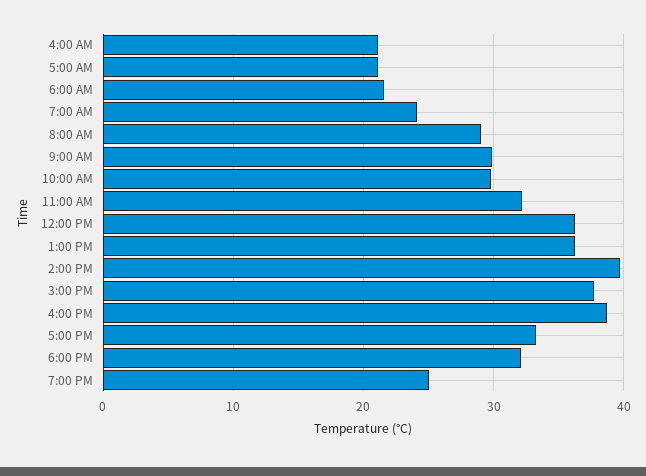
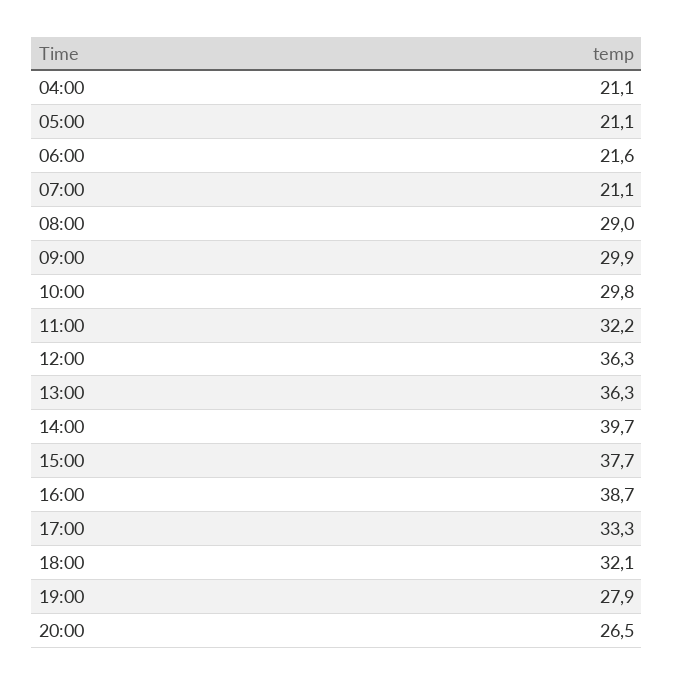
7:00 AM: 24 -> 21.1
7:00 PM: 25 -> 27.9
20:00: none -> 26.5

